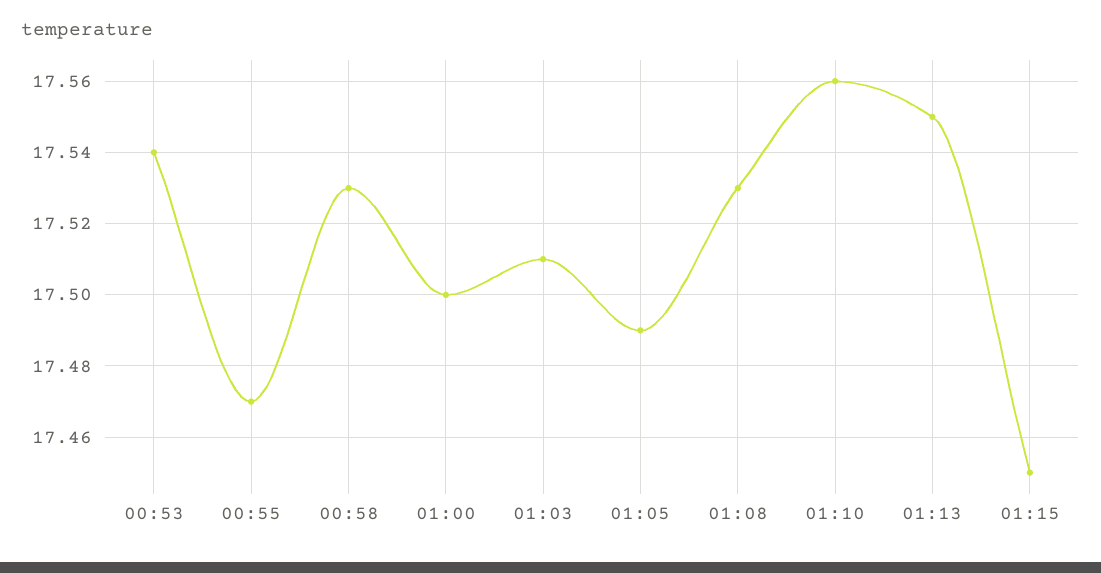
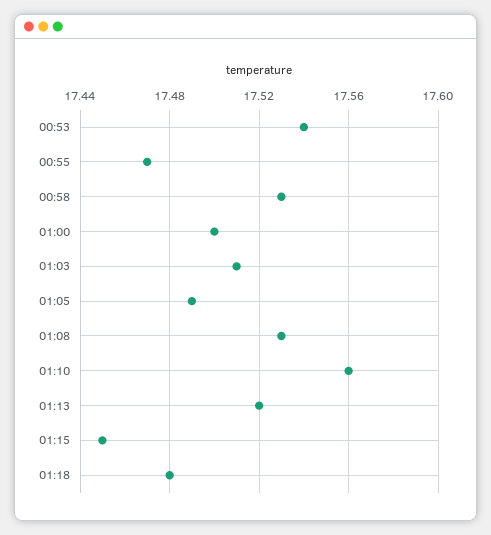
01:13: 17.55 -> 17.52
01:18: none -> 17.48

